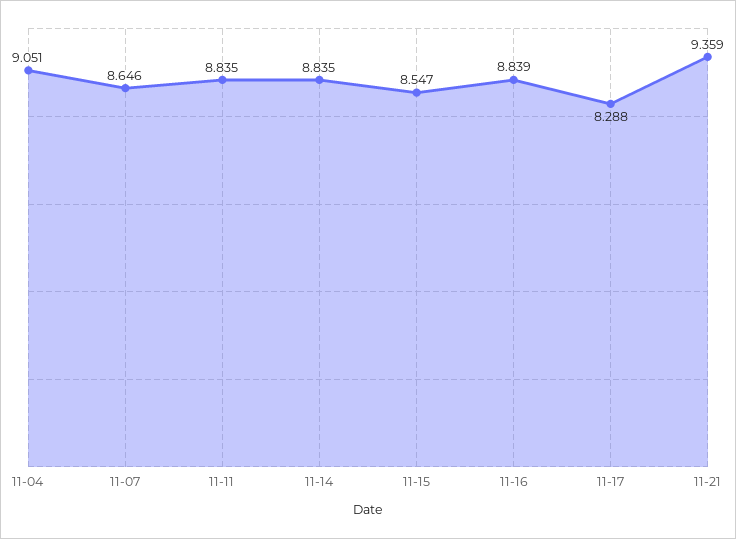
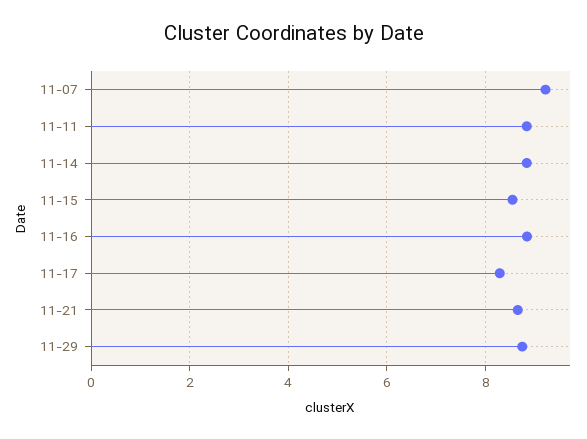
11-04: 9.051 -> none
11-07: 8.646 -> 9.2
11-21: 9.359 -> 8.6
11-29: none -> 8.8

